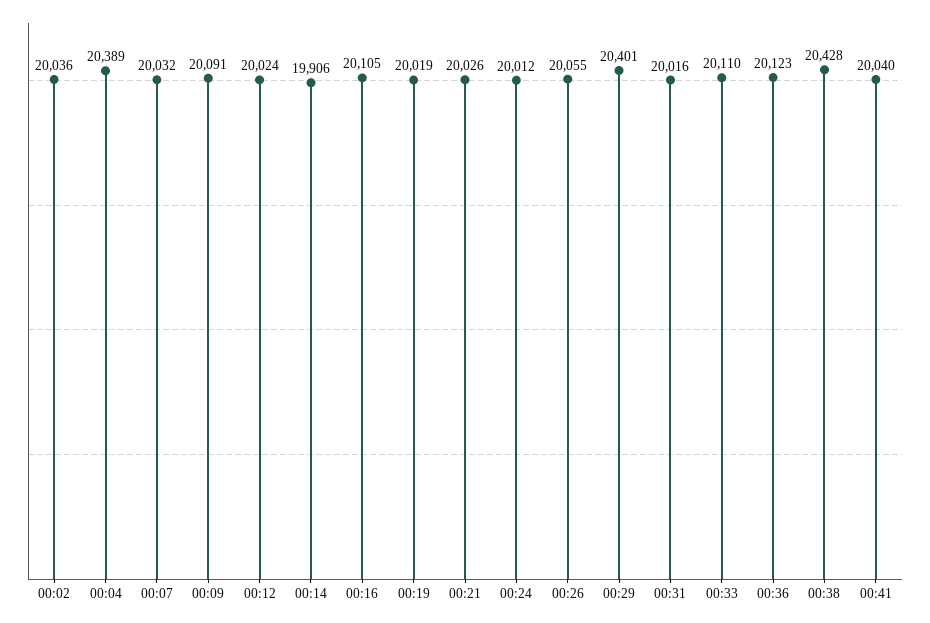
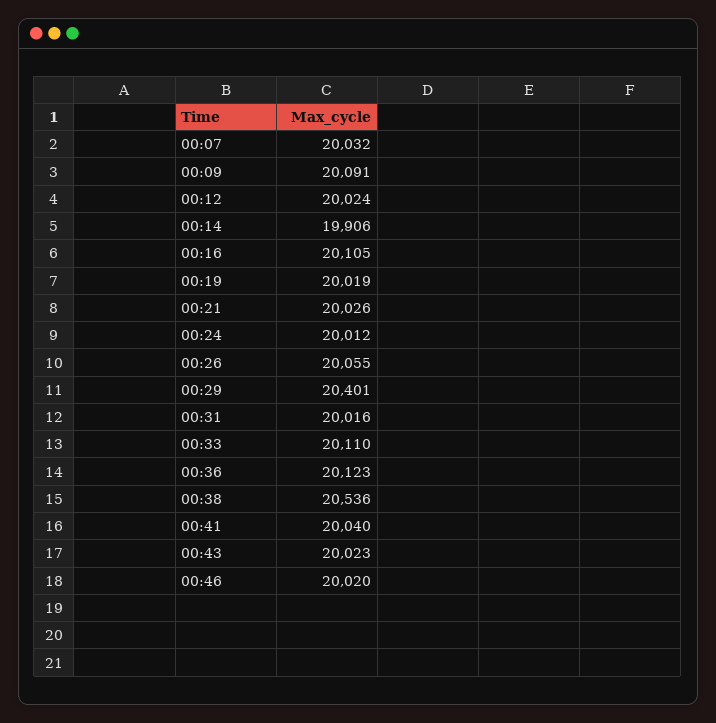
00:02: 20036 -> none
00:04: 20389 -> none
00:38: 20428 -> 20536
00:43: none -> 20023
00:46: none -> 20020

